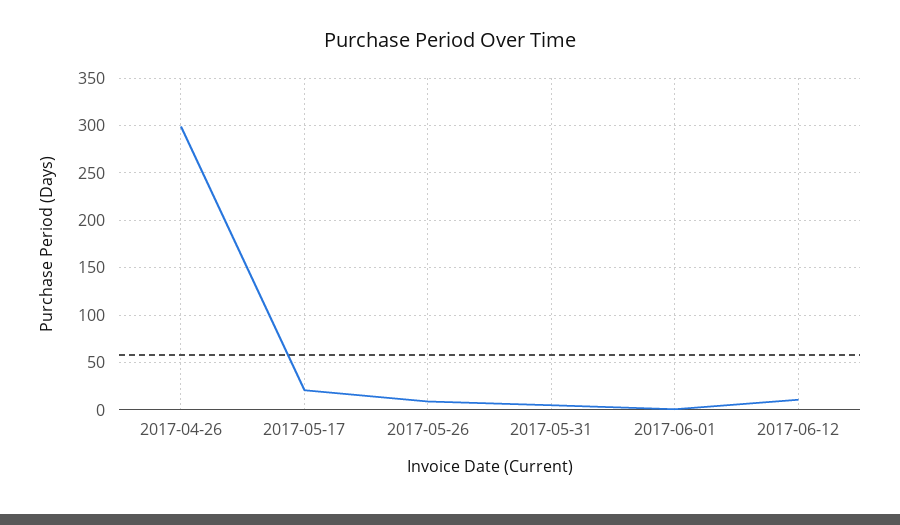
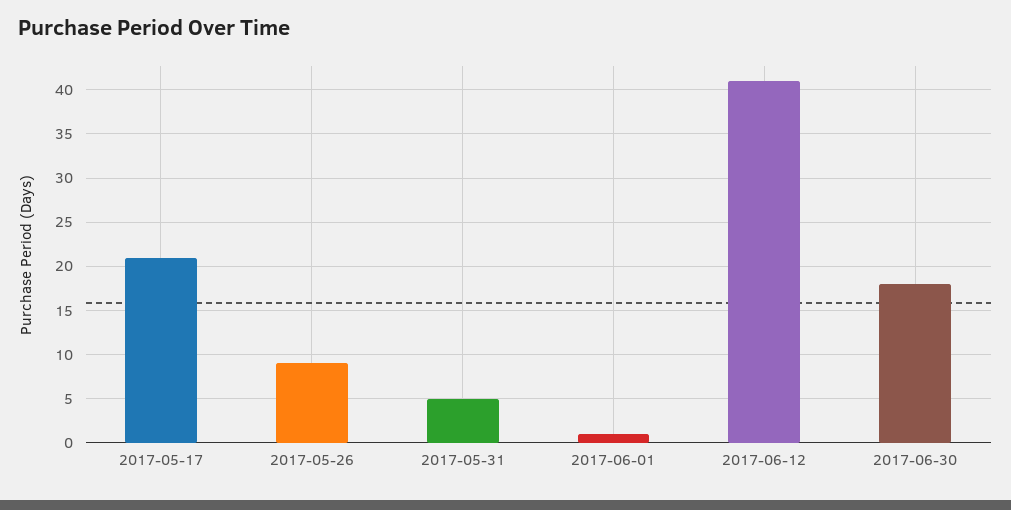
2017-04-26: 300 -> none
2017-06-12: 10 -> 41
2017-06-30: none -> 18

